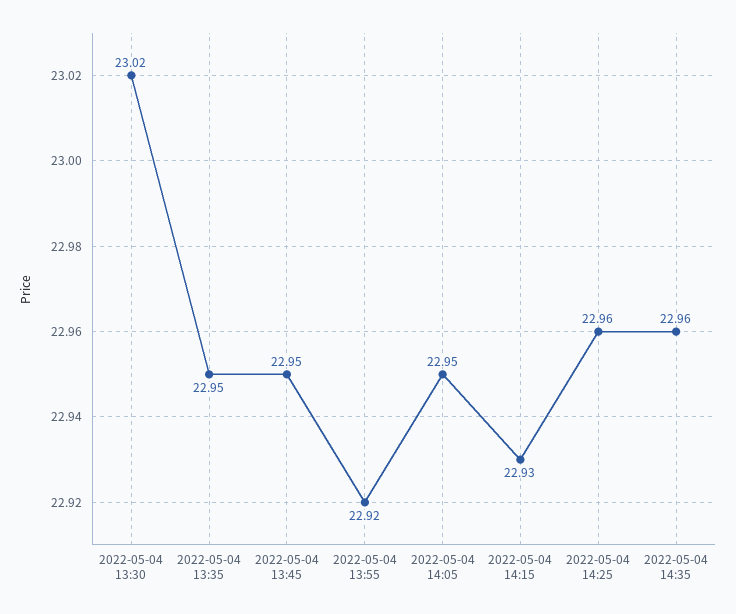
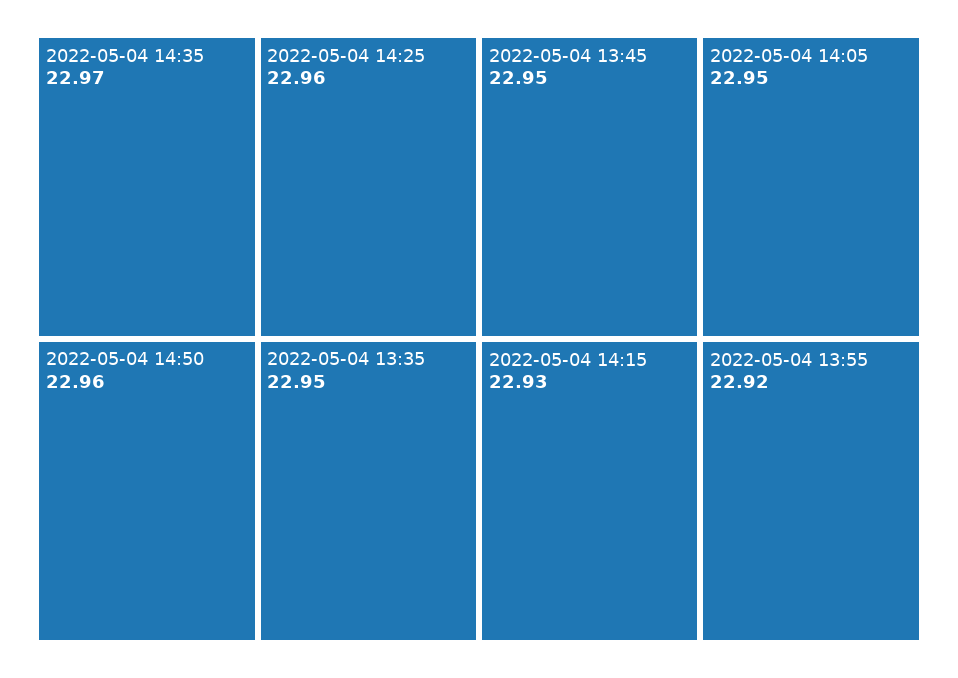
2022-05-04 13:30: 23.02 -> none
2022-05-04 14:35: 22.96 -> 22.97
2022-05-04 14:50: none -> 22.96

